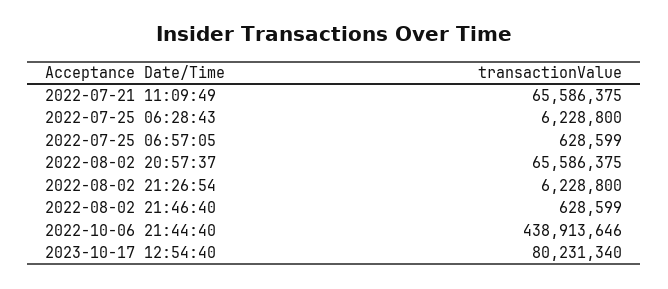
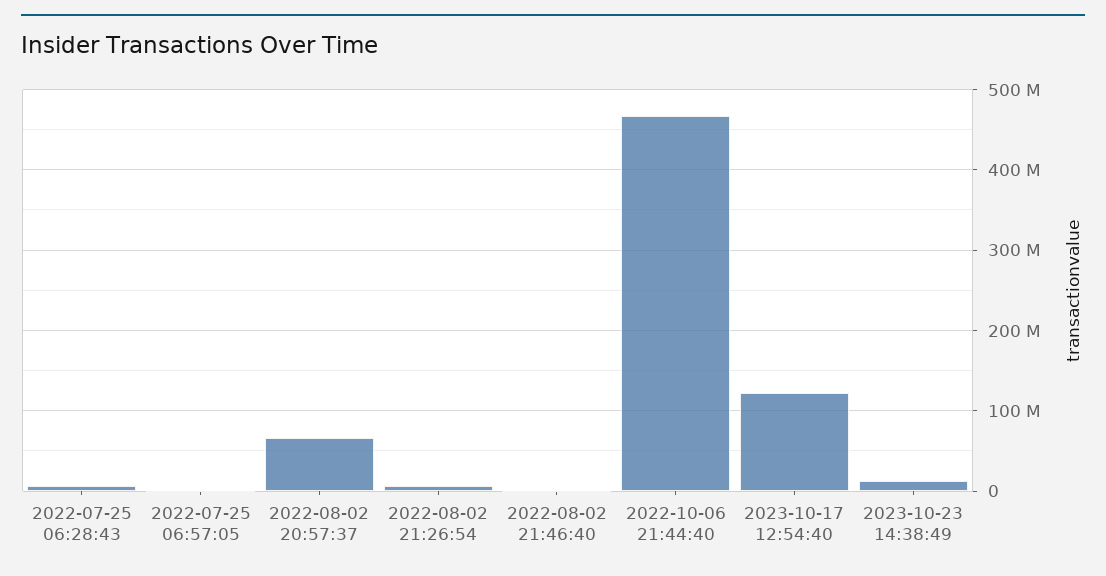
2022-07-21 11:09:49: 65586375 -> none
2022-10-06 21:44:40: 438913646 -> 470000000
2023-10-17 12:54:40: 80231340 -> 120000000
2023-10-23 14:38:49: none -> 10000000

